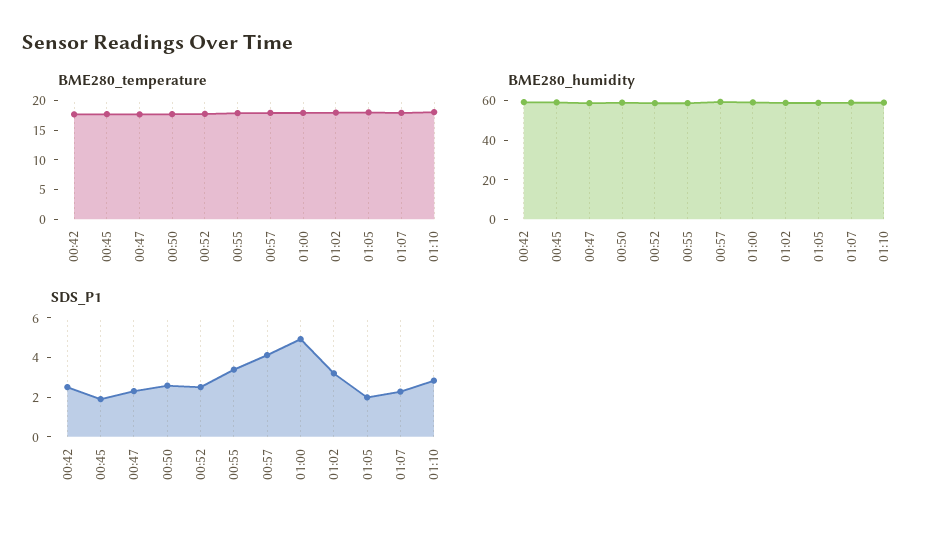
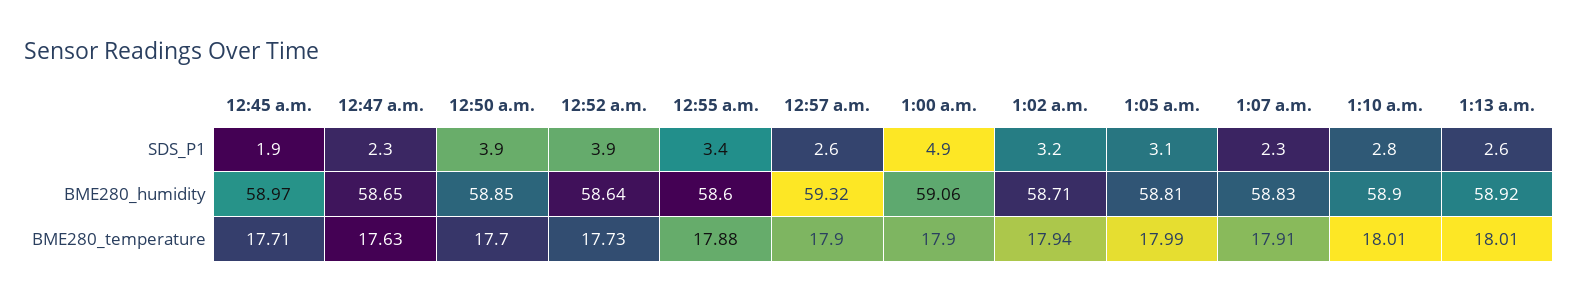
BME280_temperature, 00:42: 17.5 -> none
BME280_humidity, 00:42: 60 -> none
SDS_P1, 00:42: 2.5 -> none
SDS_P1, 00:50: 2.5 -> 3.9
SDS_P1, 00:52: 2.5 -> 3.9
SDS_P1, 00:57: 4 -> 2.6
SDS_P1, 01:05: 2 -> 3.1
SDS_P1, 1:13 a.m.: none -> 2.6
BME280_humidity, 1:13 a.m.: none -> 58.92
BME280_temperature, 1:13 a.m.: none -> 18.01

